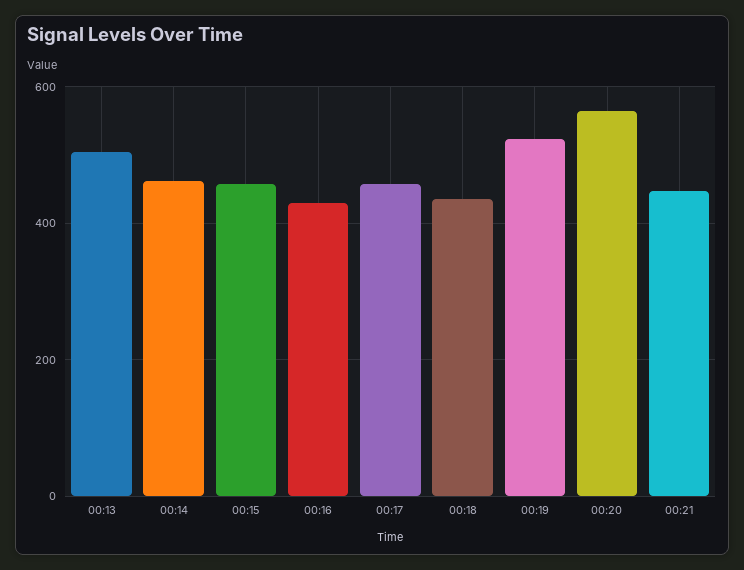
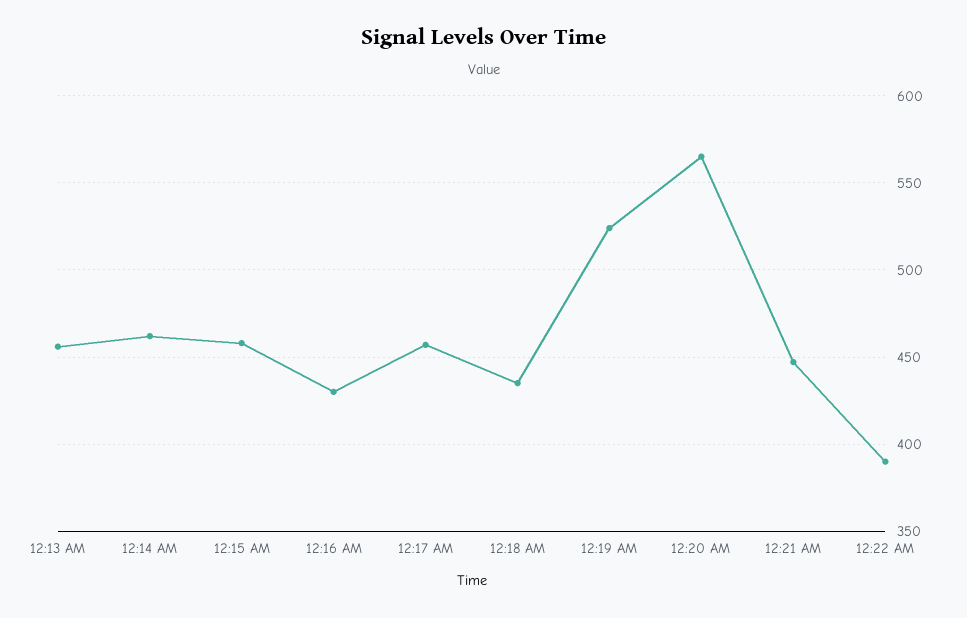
00:13: 500 -> 455
12:22 AM: none -> 390

